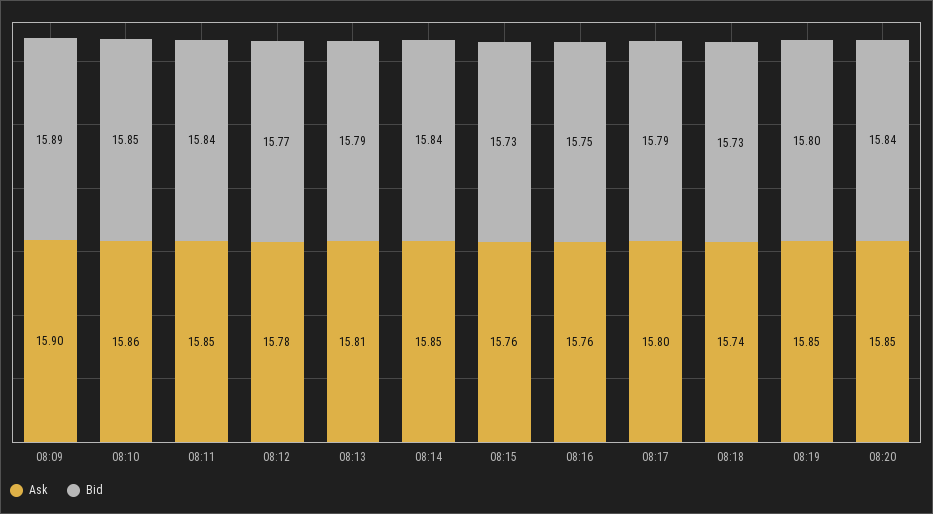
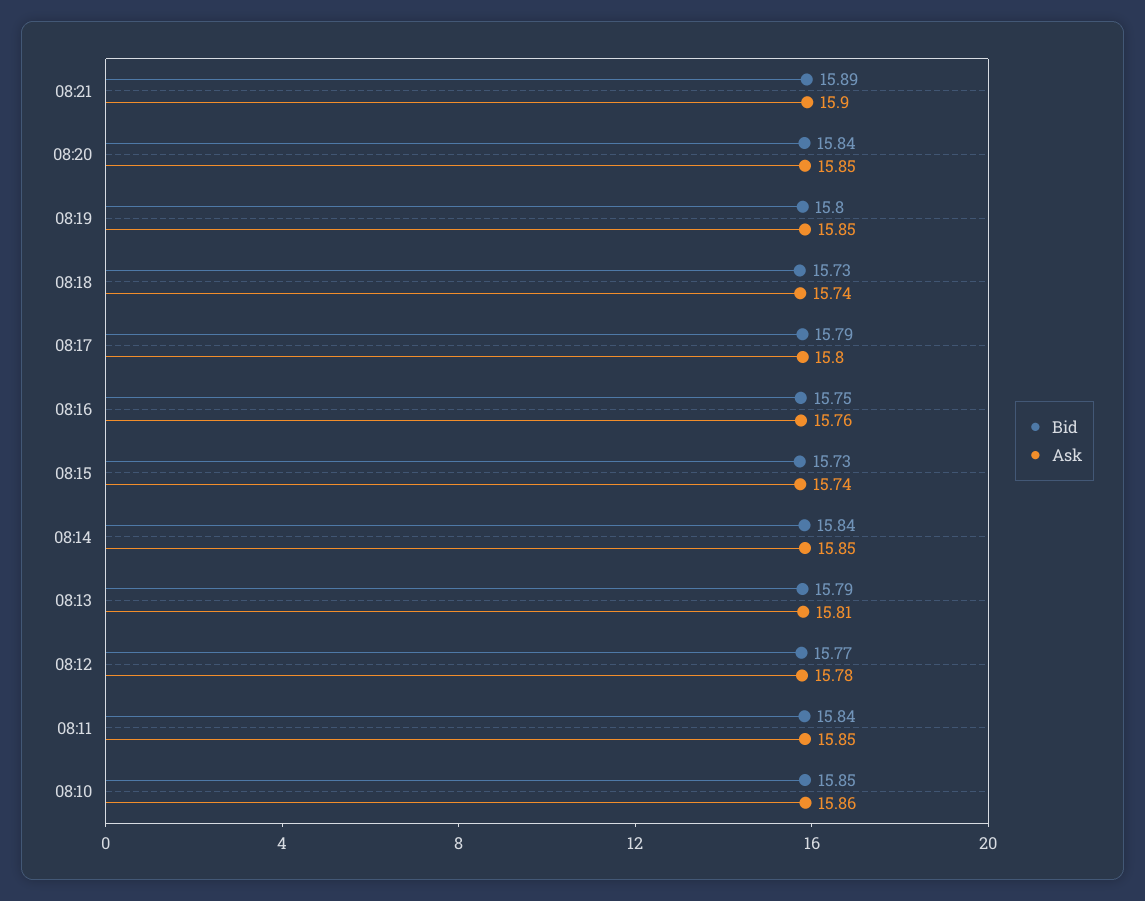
Ask, 08:09: 15.9 -> none
Bid, 08:09: 15.89 -> none
Ask, 08:15: 15.76 -> 15.74
Bid, 08:21: none -> 15.89
Ask, 08:21: none -> 15.9

